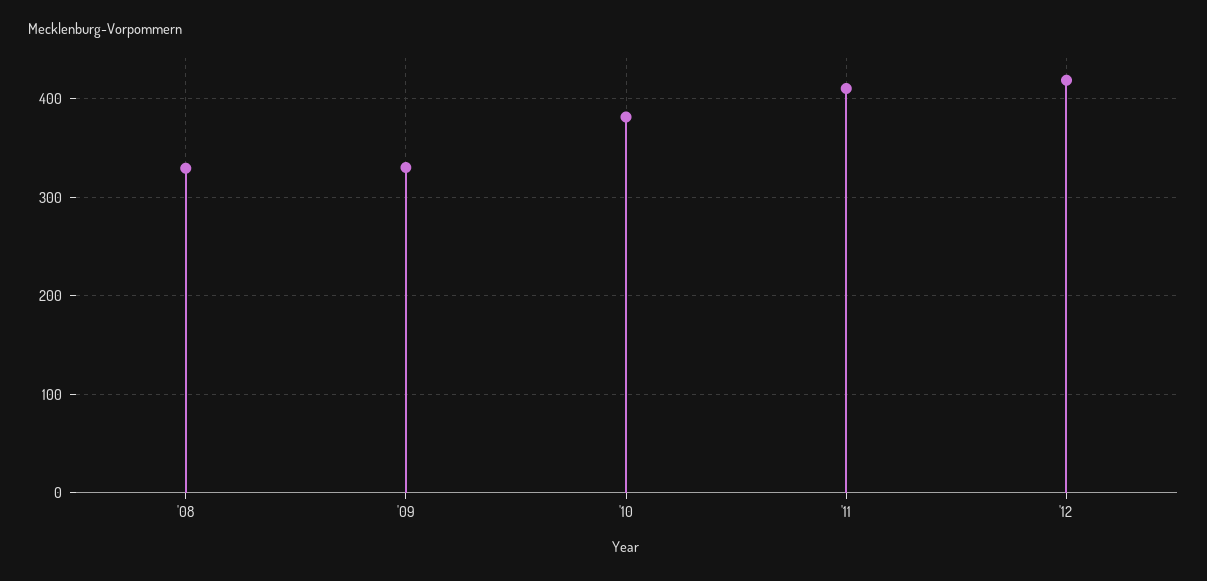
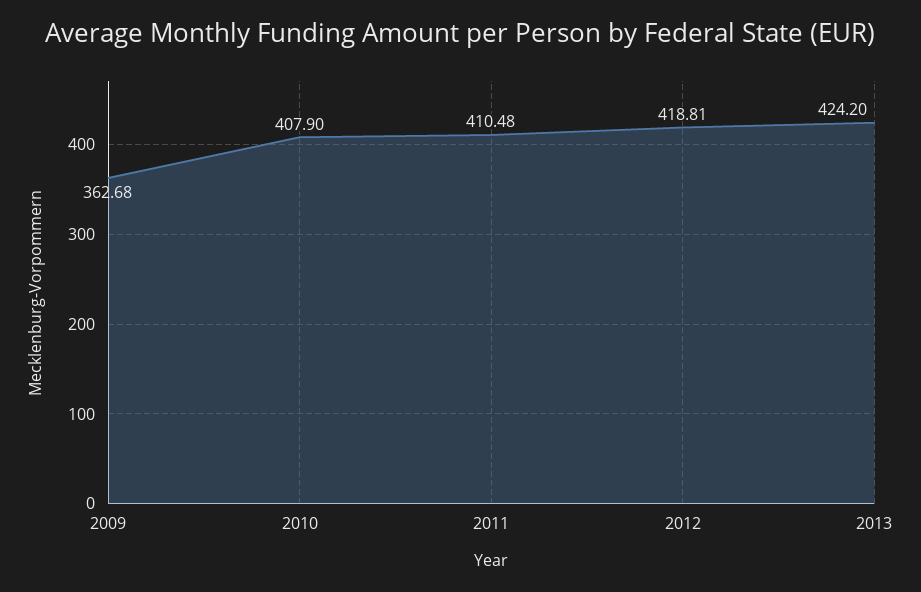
'08: 330 -> none
'09: 330 -> 362.68
'10: 380 -> 407.9
2013: none -> 424.2

